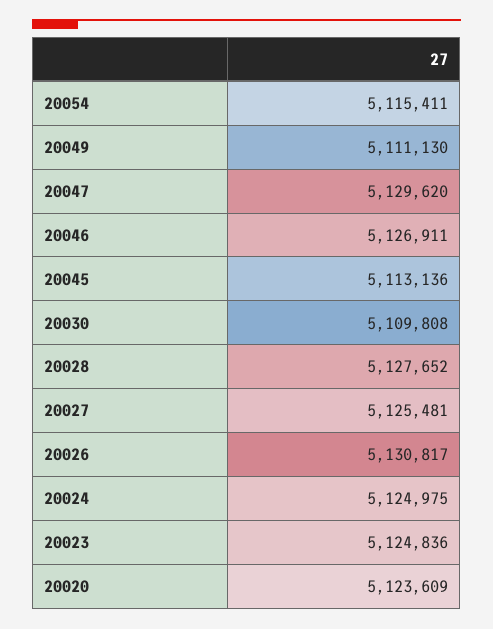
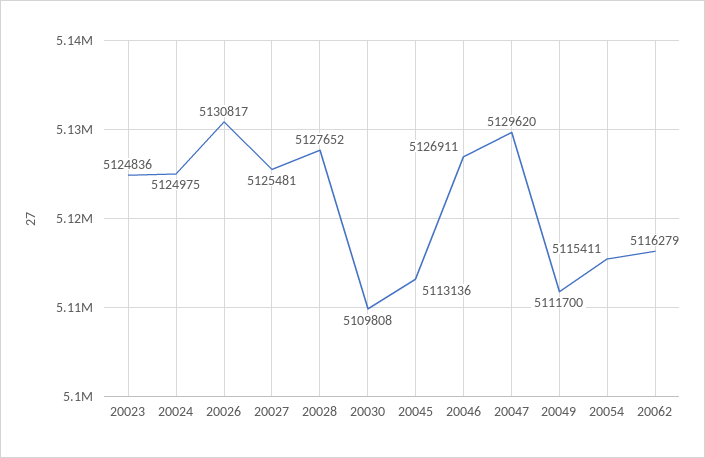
20049: 5111130 -> 5111700
20020: 5123609 -> none
20062: none -> 5116279

